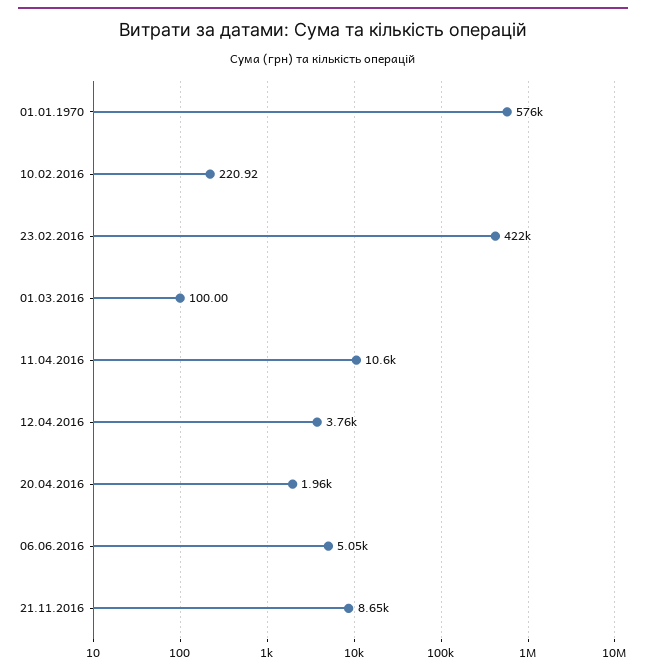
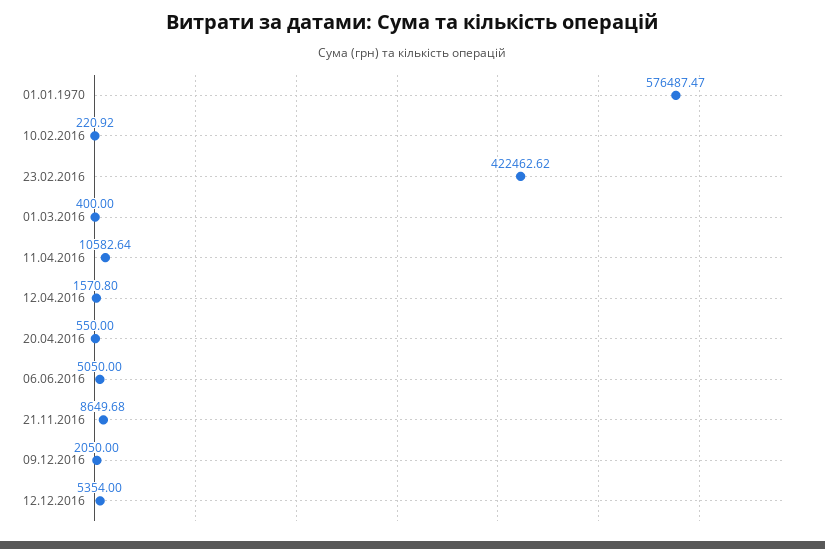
01.03.2016: 100 -> 400
12.04.2016: 3760 -> 1570.8
20.04.2016: 1960 -> 550
09.12.2016: none -> 2050
12.12.2016: none -> 5354

